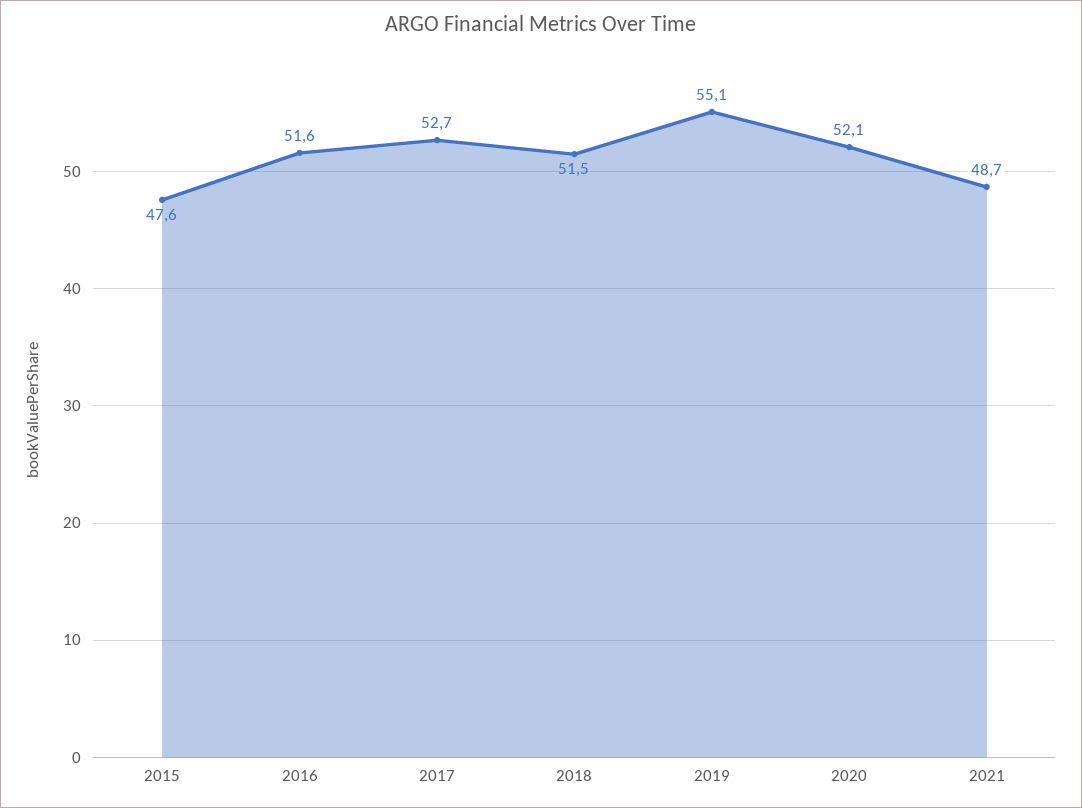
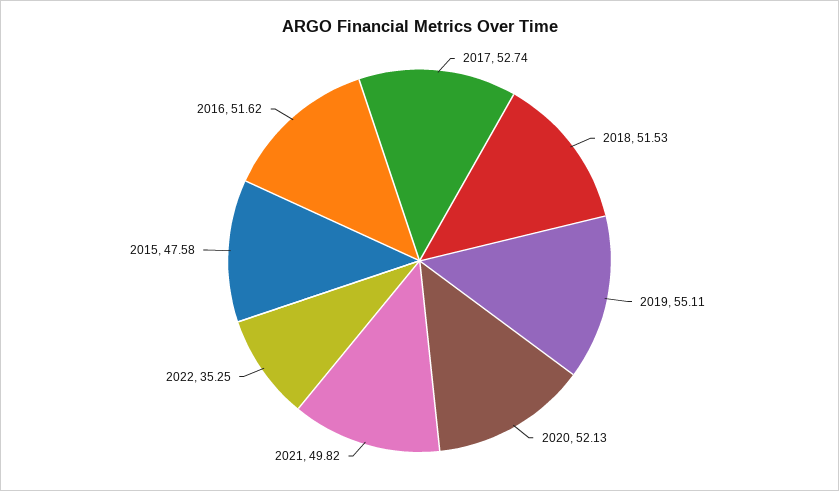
2021: 48.7 -> 49.82
2022: none -> 35.25

